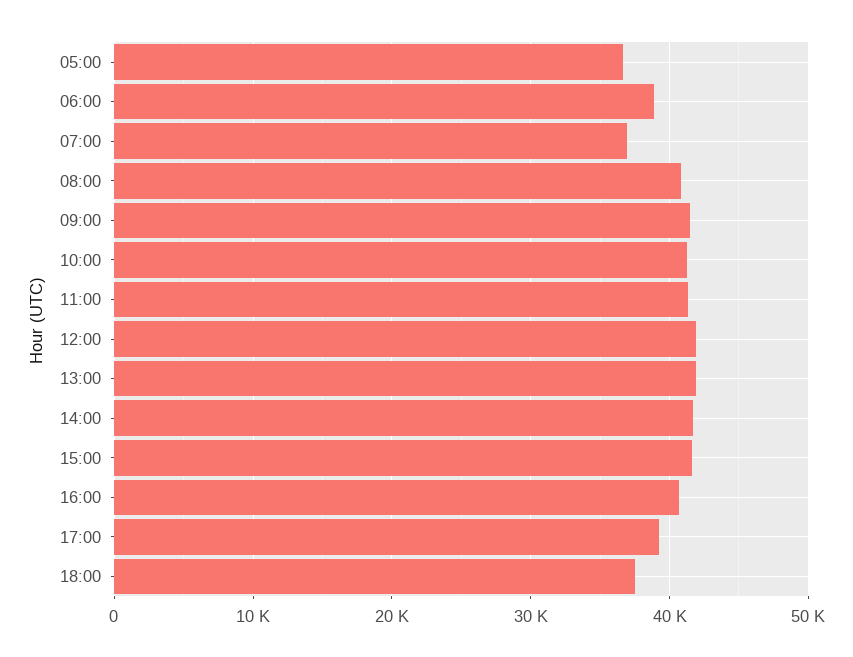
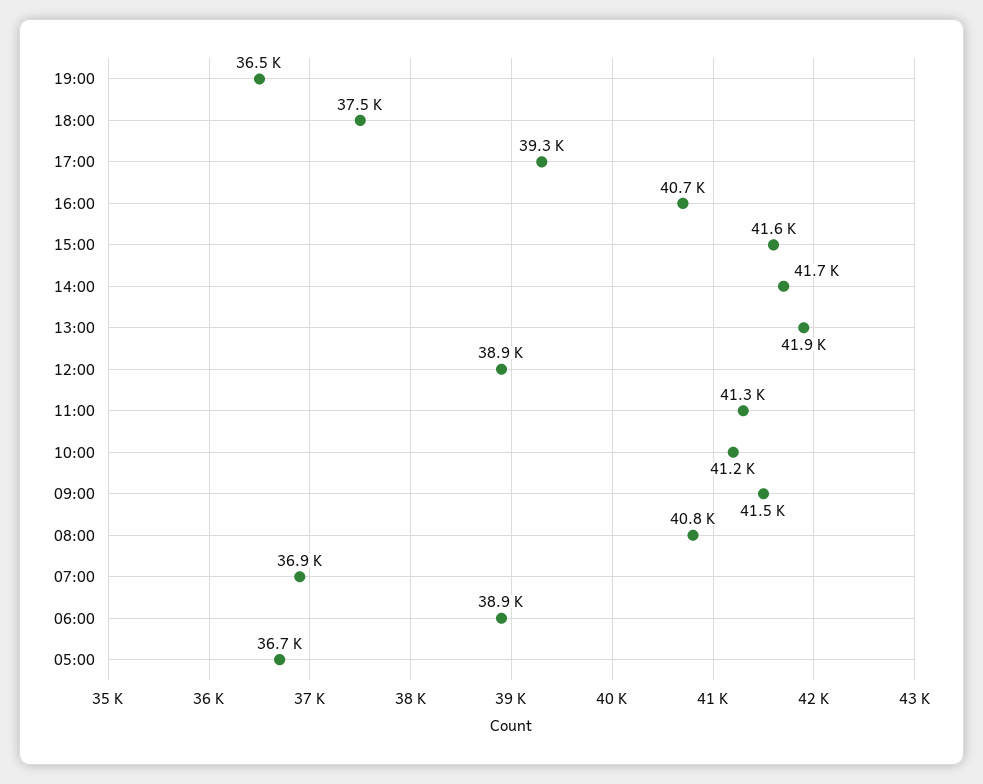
12:00: 42000 -> 38900
19:00: none -> 36500

